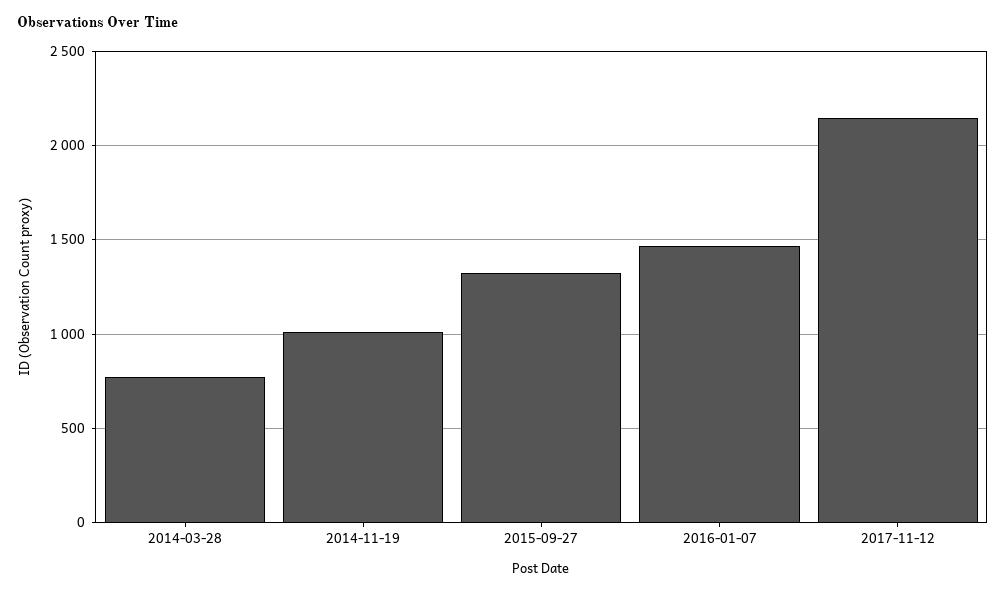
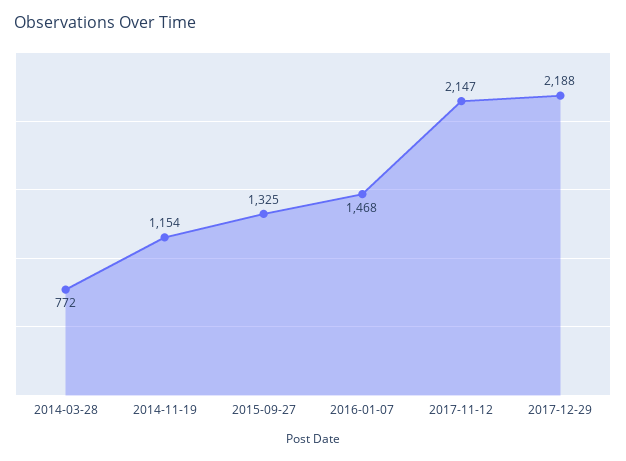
2014-11-19: 1000 -> 1154
2017-12-29: none -> 2188

